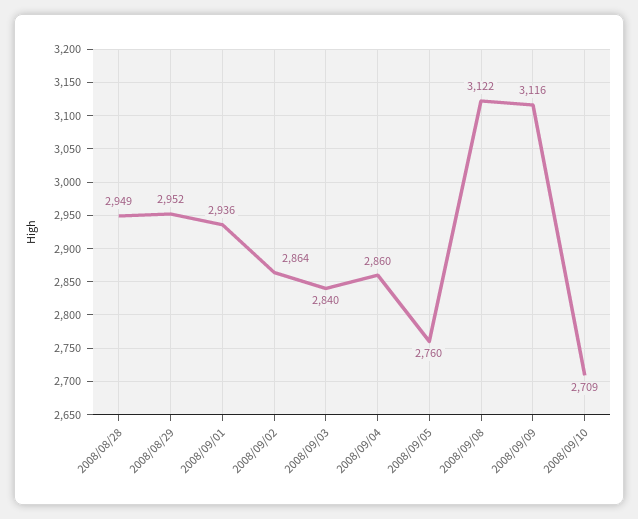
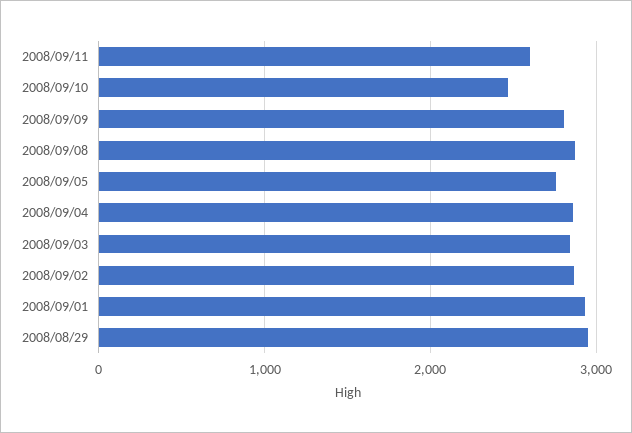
2008/08/28: 2949 -> none
2008/09/08: 3122 -> 2900
2008/09/09: 3116 -> 2800
2008/09/10: 2709 -> 2500
2008/09/11: none -> 2600

